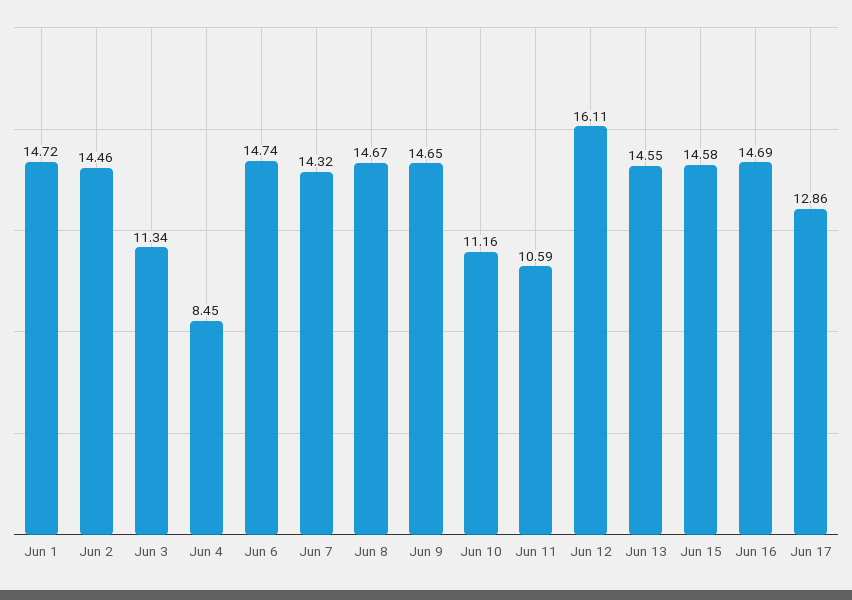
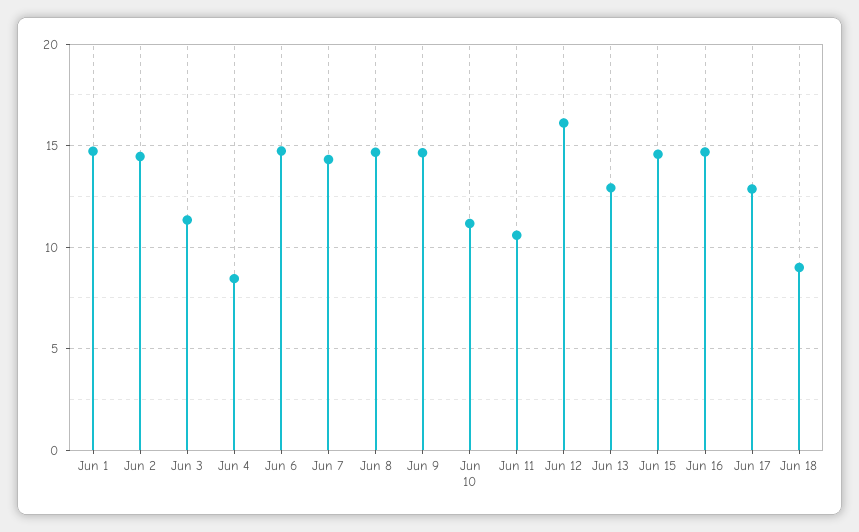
Jun 13: 14.55 -> 13
Jun 18: none -> 9

